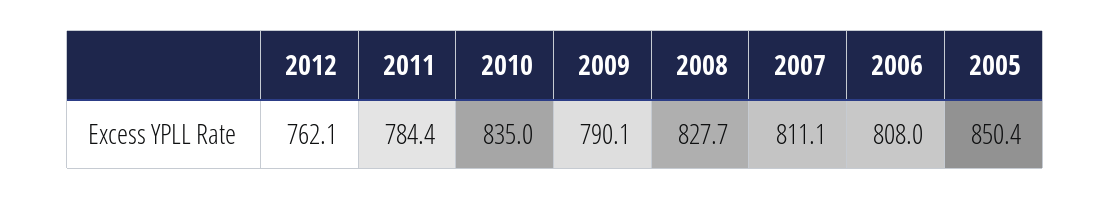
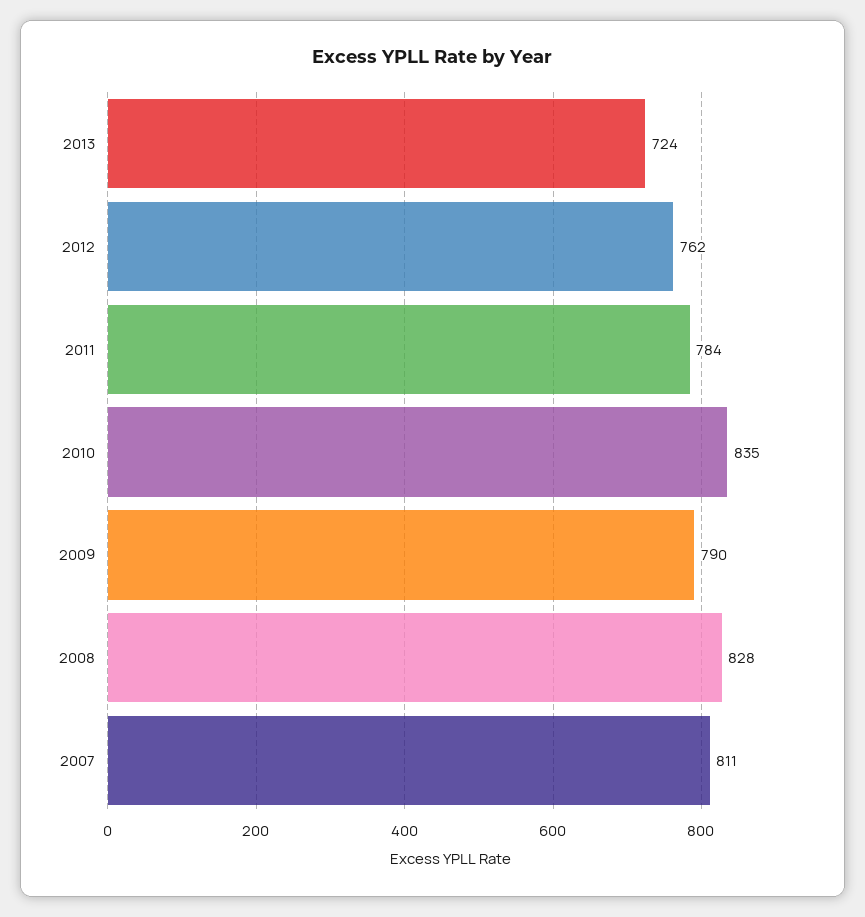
2006: 808 -> none
2005: 850.4 -> none
2013: none -> 724

